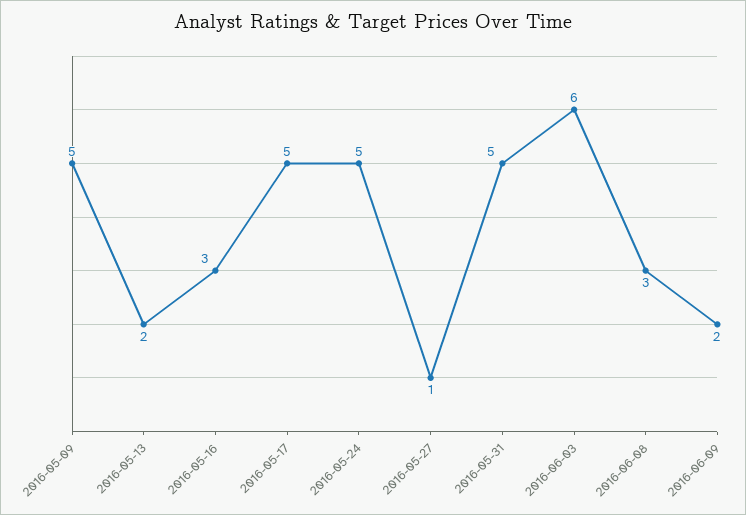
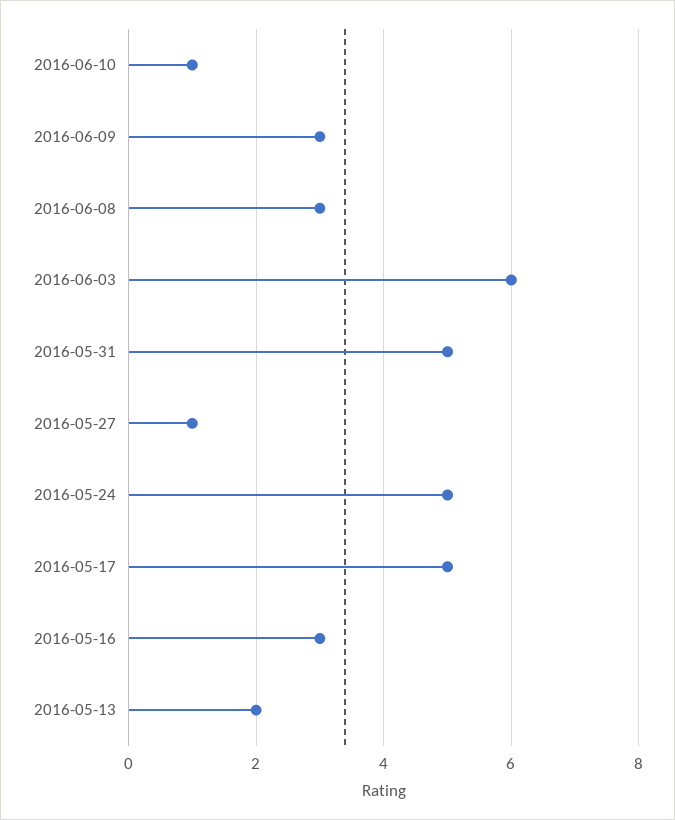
2016-05-09: 5 -> none
2016-06-09: 2 -> 3
2016-06-10: none -> 1

